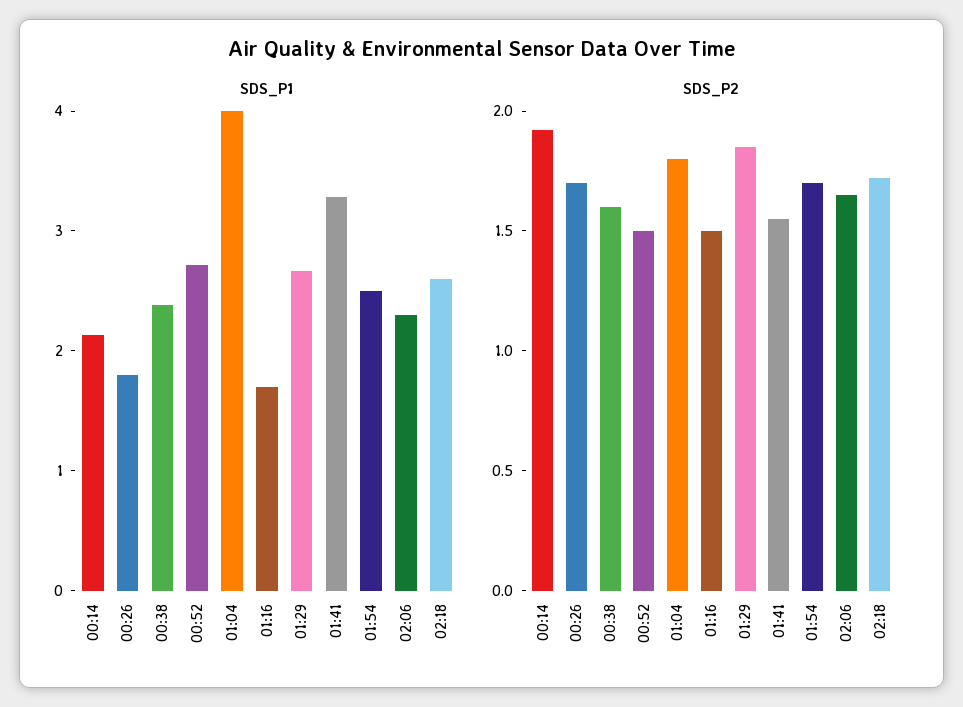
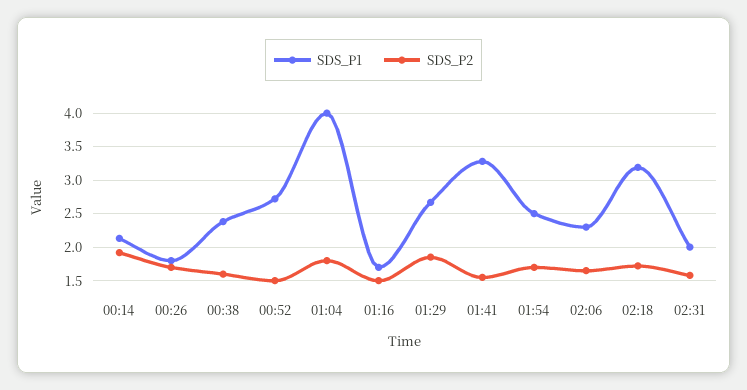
SDS_P1, 02:18: 2.6 -> 3.2
SDS_P1, 02:31: none -> 2
SDS_P2, 02:31: none -> 1.6

